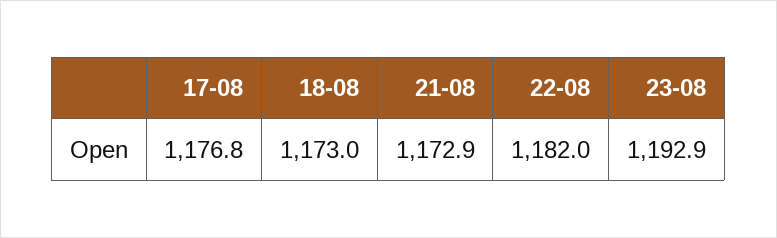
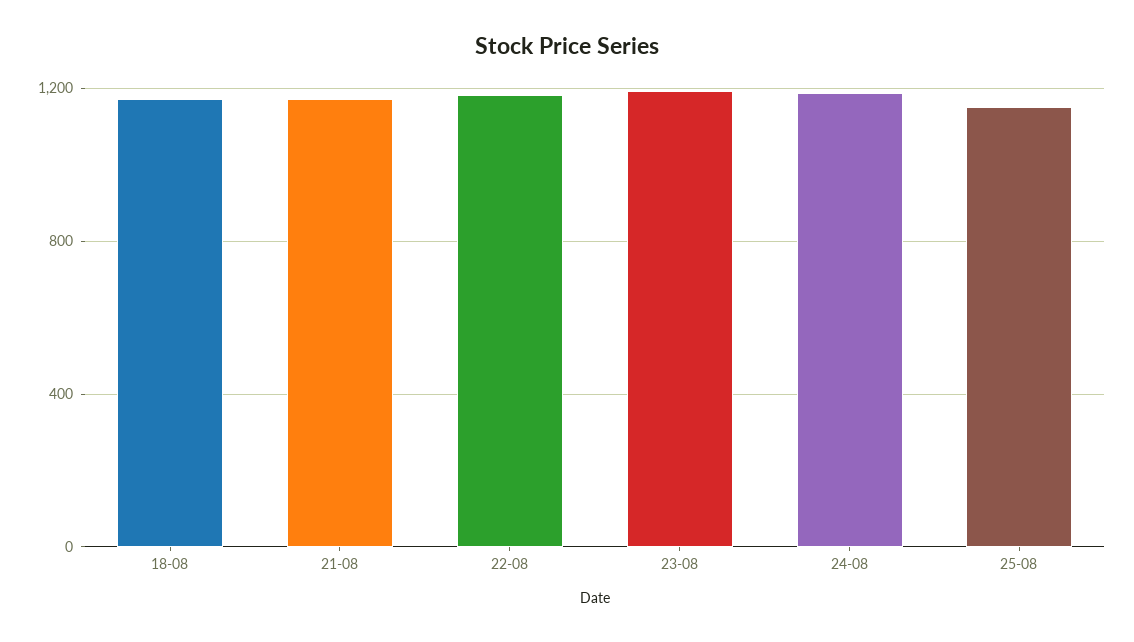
17-08: 1176.8 -> none
24-08: none -> 1200
25-08: none -> 1150

